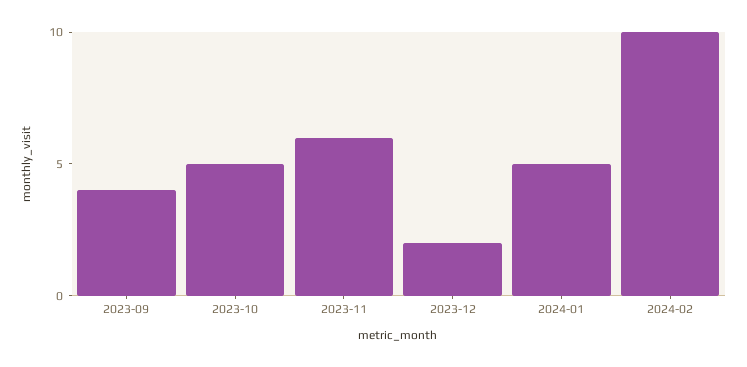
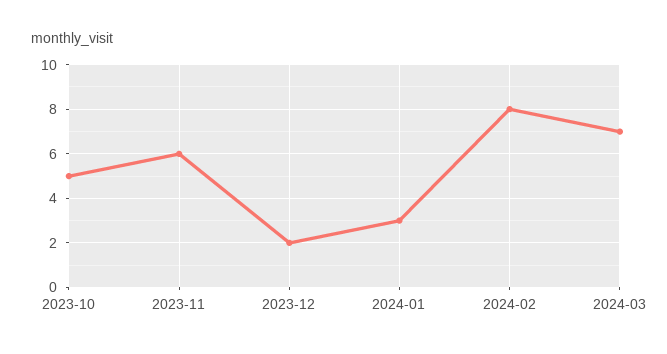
2023-09: 4 -> none
2024-01: 5 -> 3
2024-02: 10 -> 8
2024-03: none -> 7

